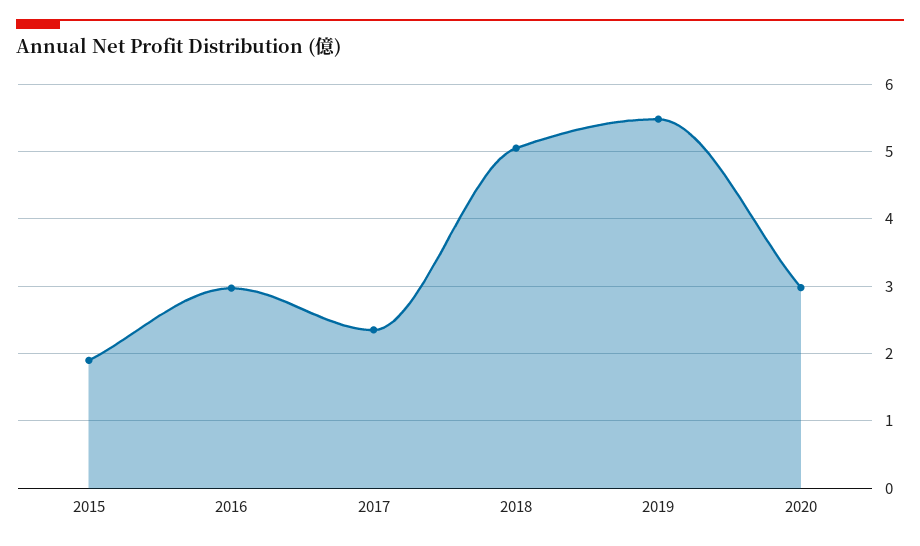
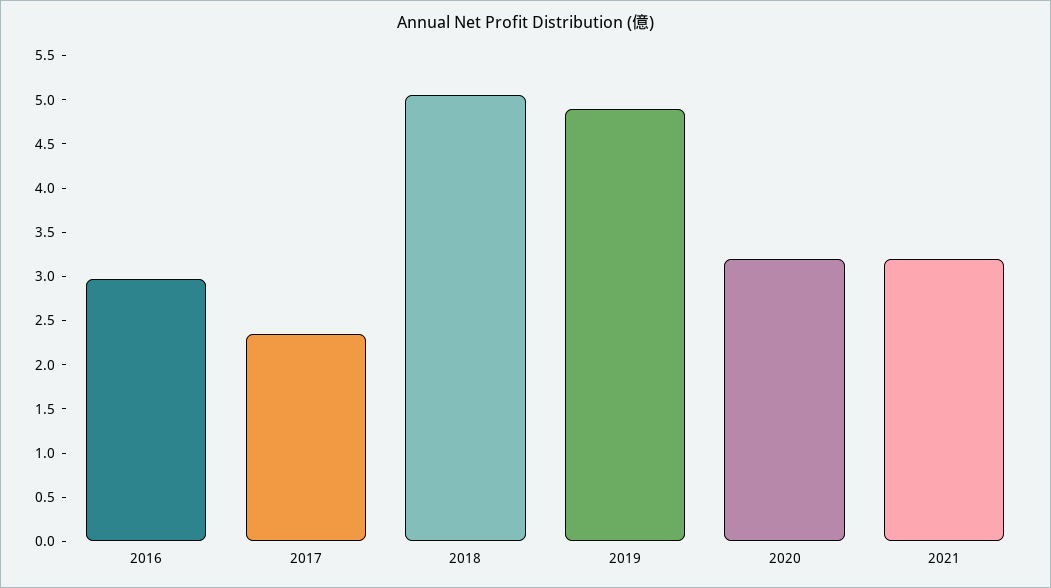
2015: 1.9 -> none
2019: 5.5 -> 4.9
2020: 3 -> 3.2
2021: none -> 3.2

